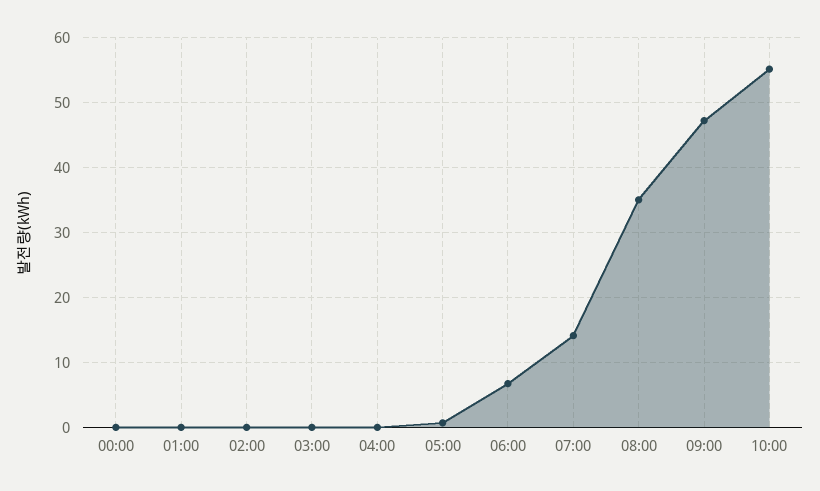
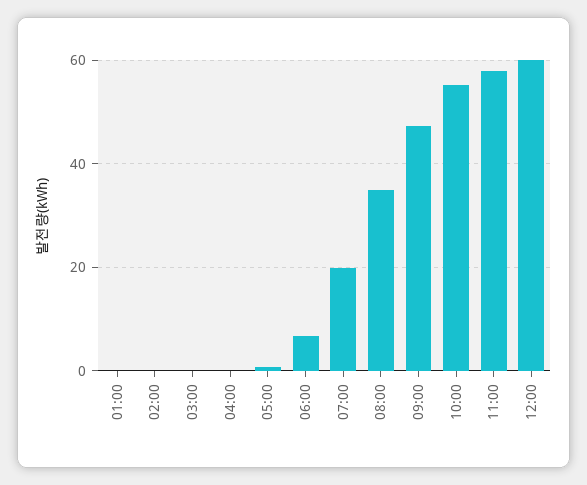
00:00: 0 -> none
07:00: 14 -> 20
11:00: none -> 58
12:00: none -> 60

